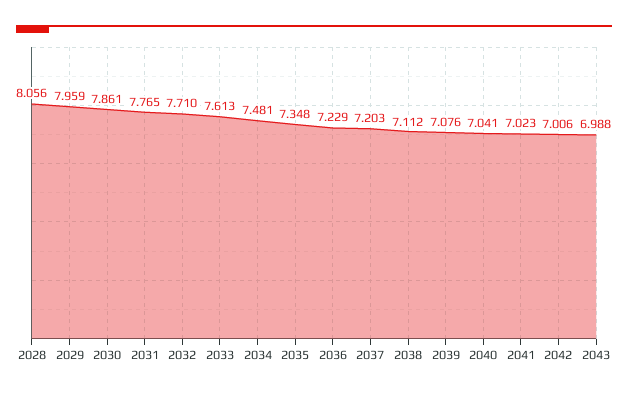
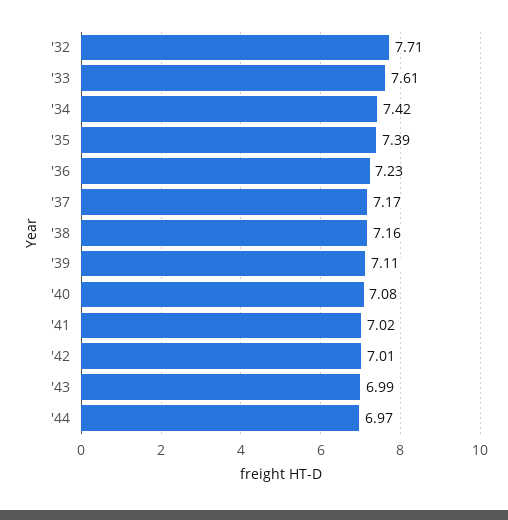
2028: 8.056 -> none
2029: 7.959 -> none
2030: 7.861 -> none
2031: 7.765 -> none
2034: 7.481 -> 7.42
2035: 7.348 -> 7.39
2037: 7.203 -> 7.17
2038: 7.112 -> 7.16
2039: 7.076 -> 7.11
2040: 7.041 -> 7.08
'44: none -> 6.97

